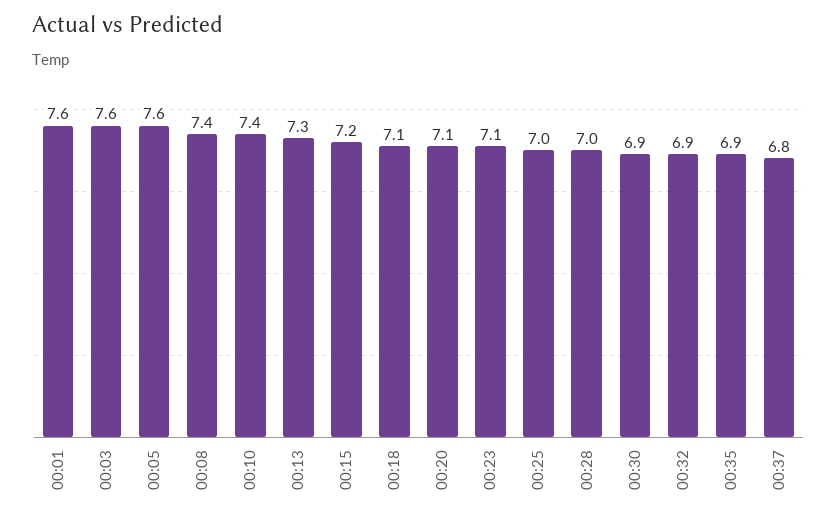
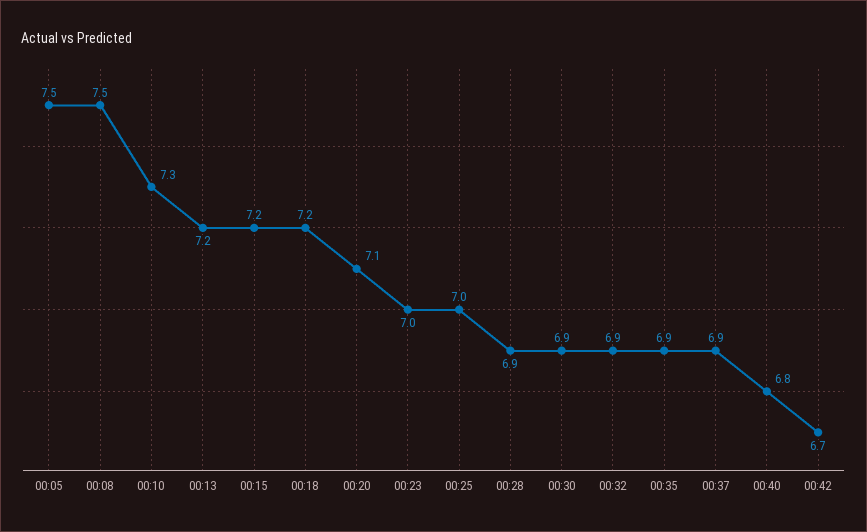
00:01: 7.6 -> none
00:03: 7.6 -> none
00:05: 7.6 -> 7.5
00:08: 7.4 -> 7.5
00:10: 7.4 -> 7.3
00:13: 7.3 -> 7.2
00:18: 7.1 -> 7.2
00:23: 7.1 -> 7
00:28: 7 -> 6.9
00:37: 6.8 -> 6.9
00:40: none -> 6.8
00:42: none -> 6.7

